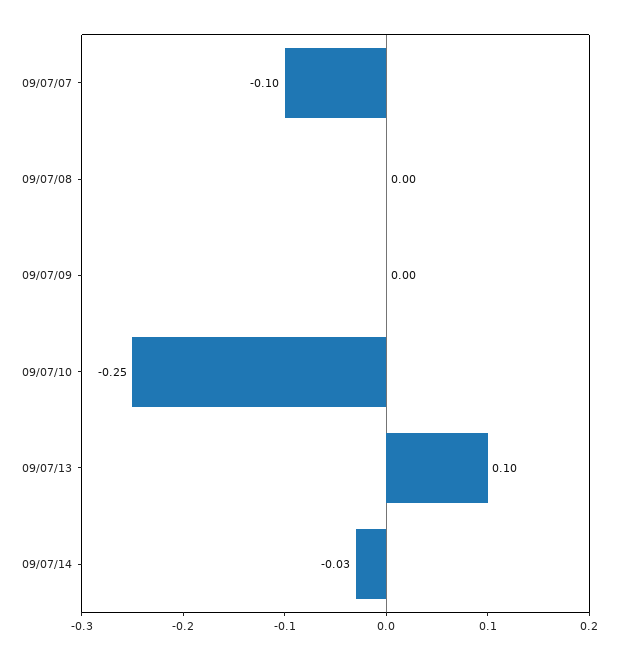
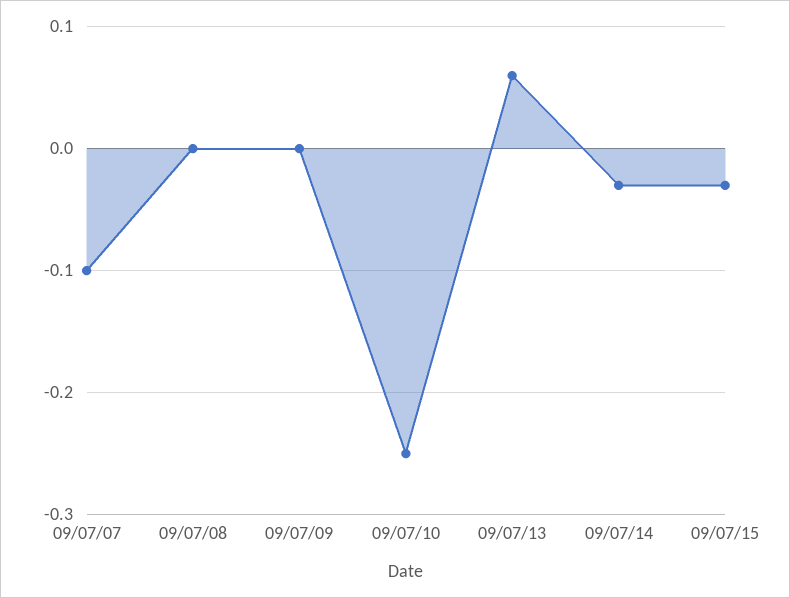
09/07/13: 0.1 -> 0.06
09/07/15: none -> -0.03

